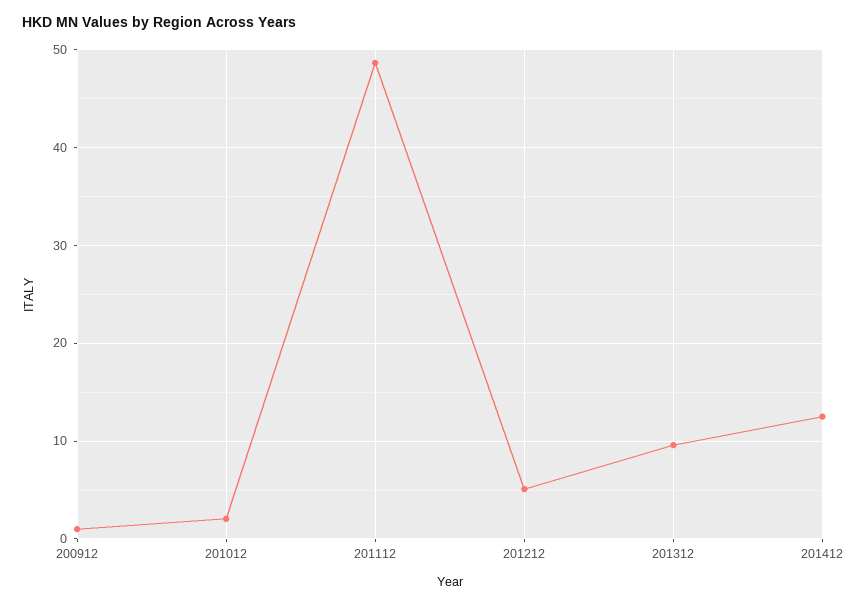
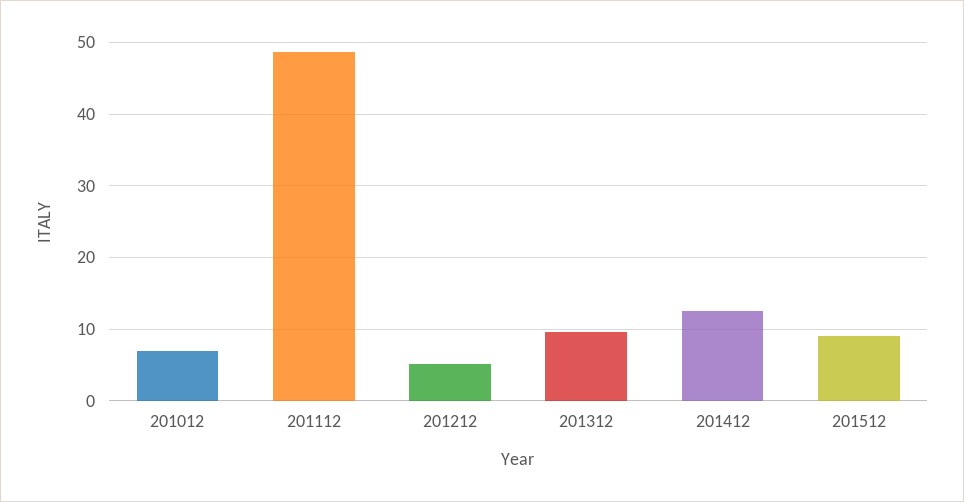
200912: 1 -> none
201012: 2 -> 7
201512: none -> 9

